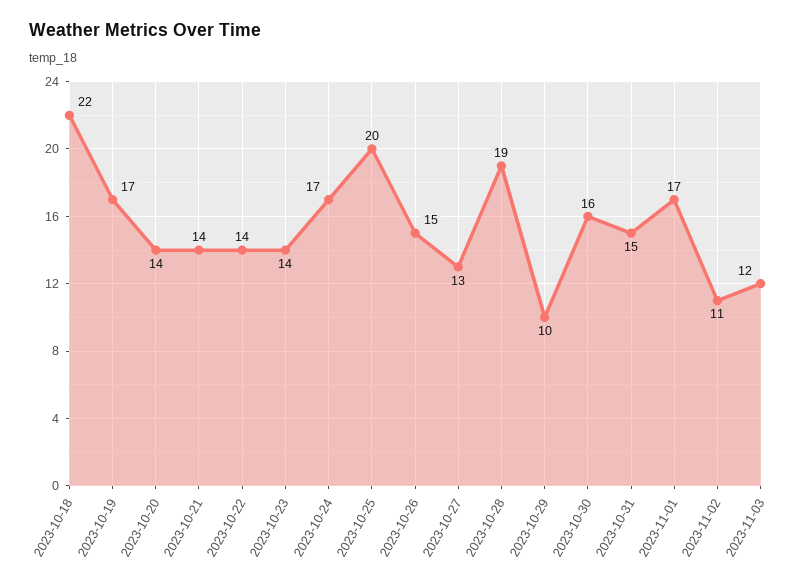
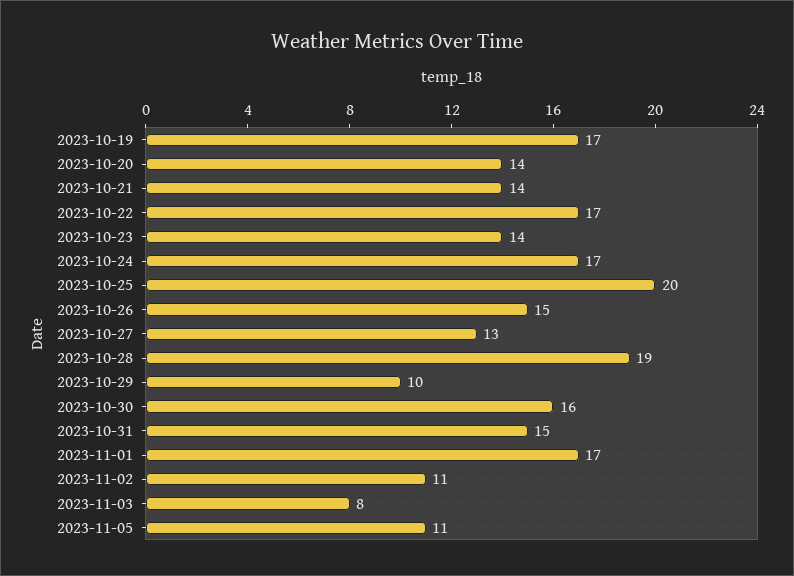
2023-10-18: 22 -> none
2023-10-22: 14 -> 17
2023-11-03: 12 -> 8
2023-11-05: none -> 11

